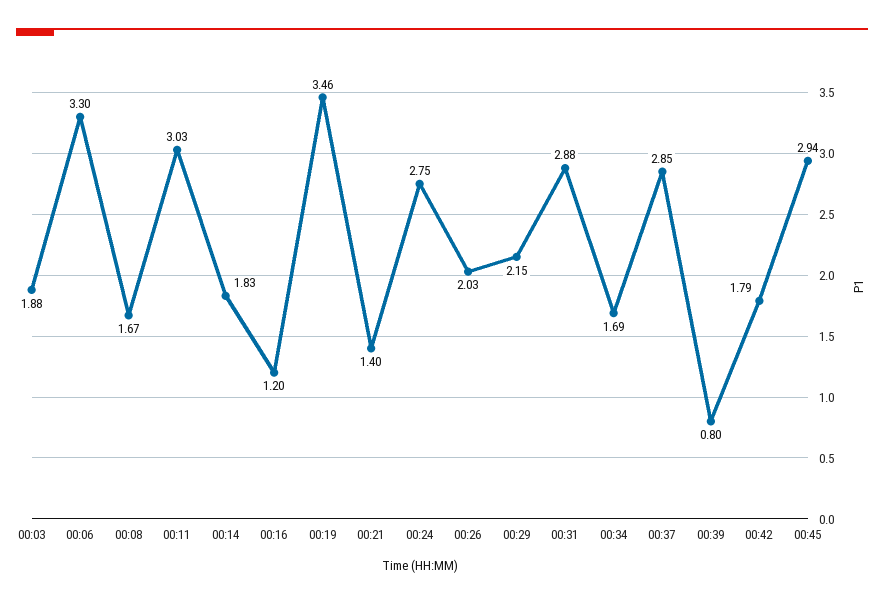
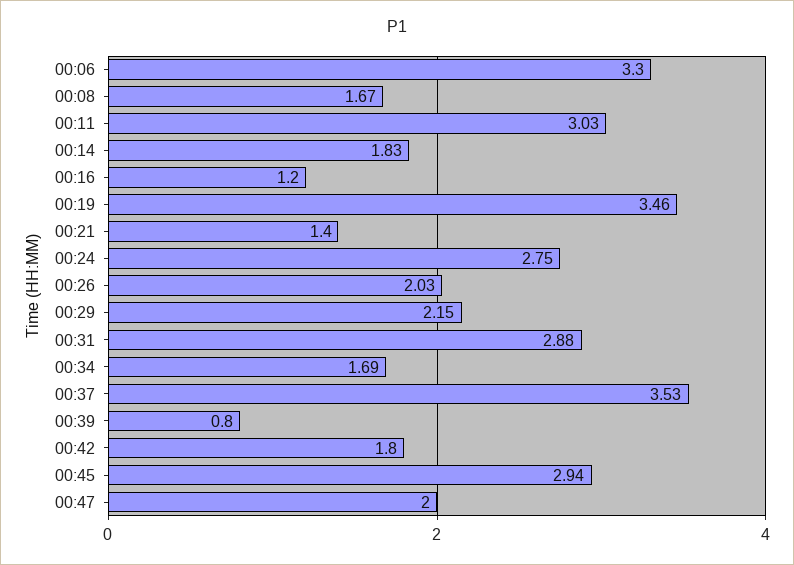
00:03: 1.88 -> none
00:37: 2.85 -> 3.53
00:42: 1.79 -> 1.8
00:47: none -> 2

